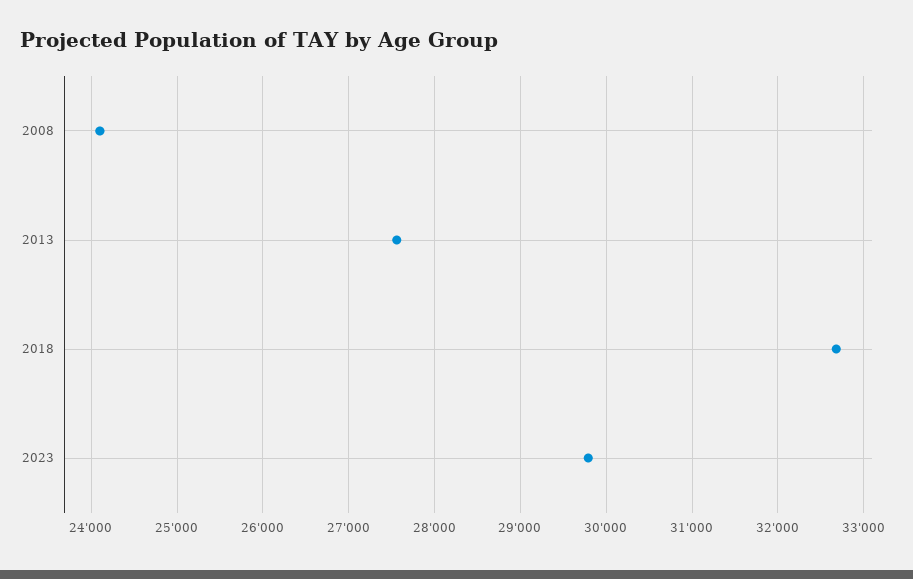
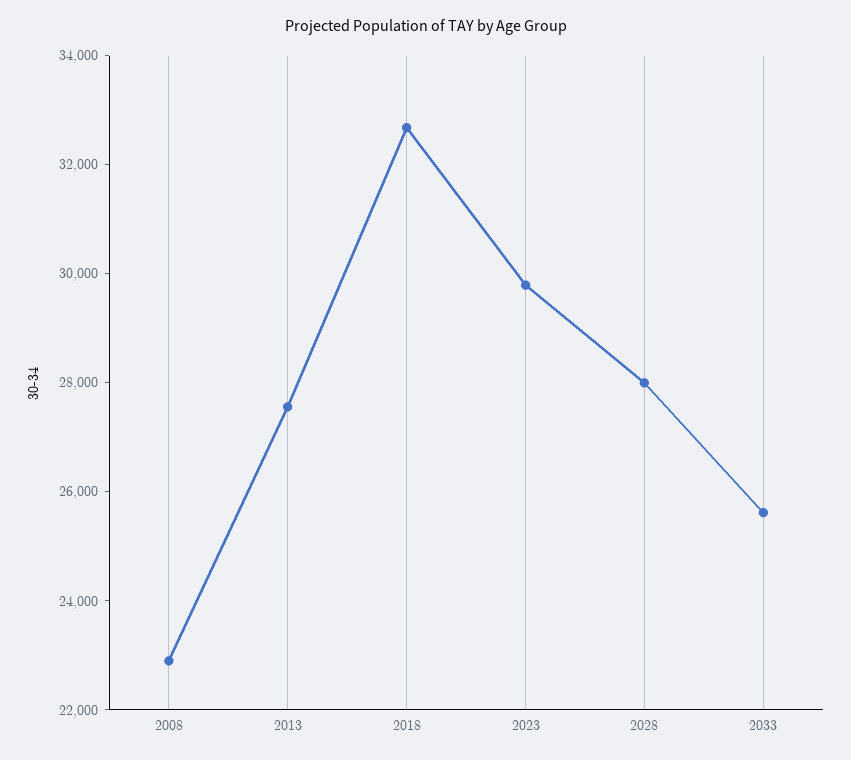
2008: 24100 -> 23000
2028: none -> 28000
2033: none -> 25500

